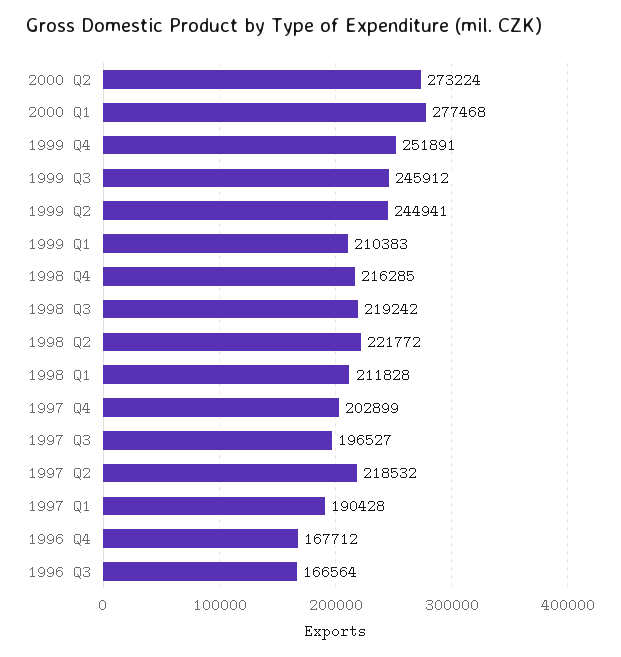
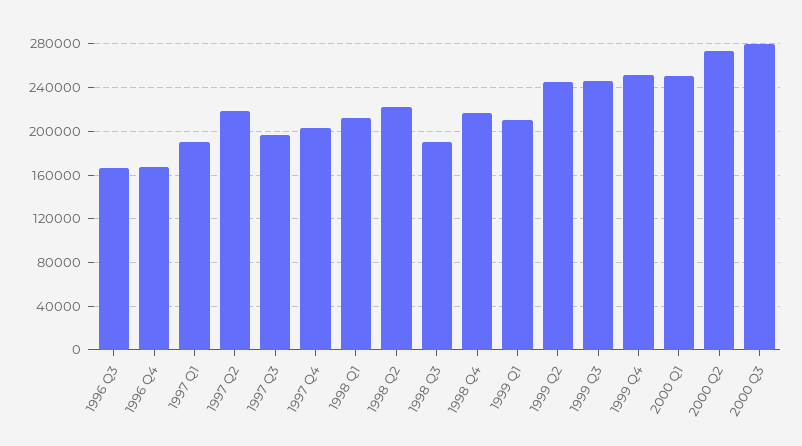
2000 Q1: 277468 -> 250000
1998 Q3: 219242 -> 190000
2000 Q3: none -> 280000

